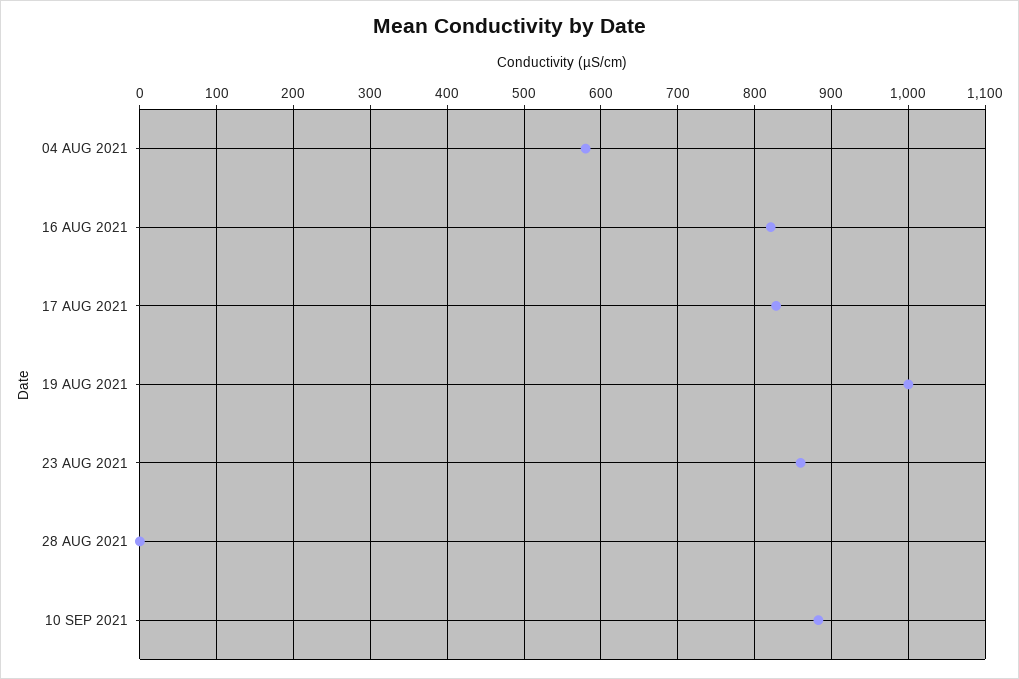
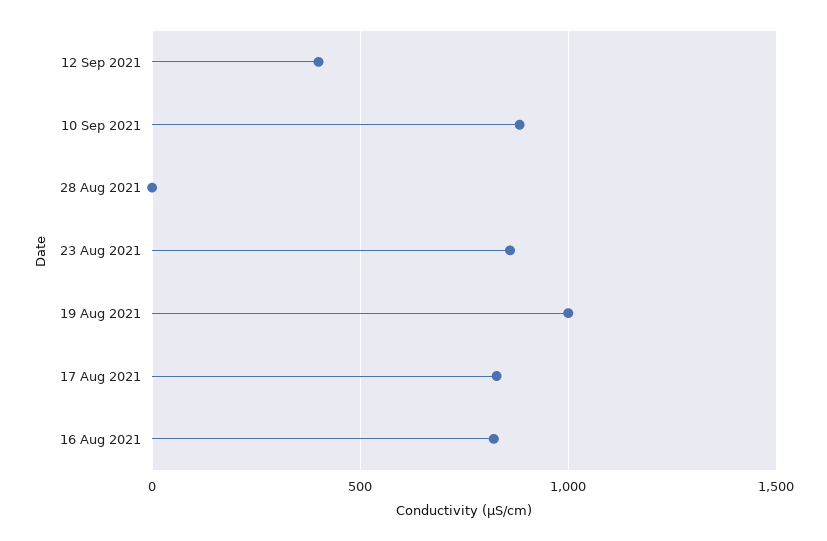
04 AUG 2021: 580 -> none
12 Sep 2021: none -> 400

